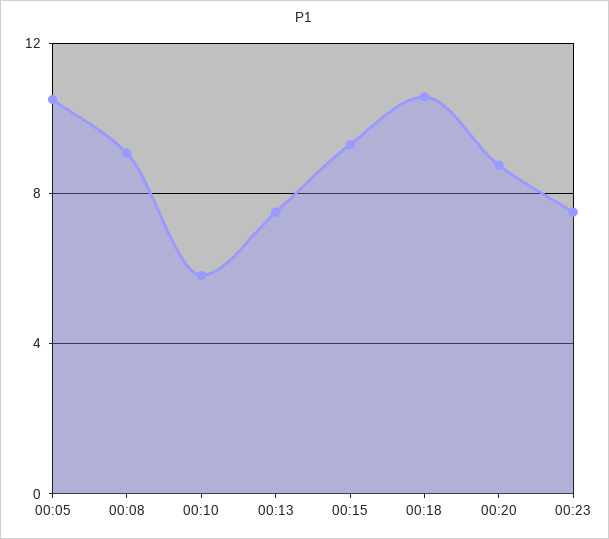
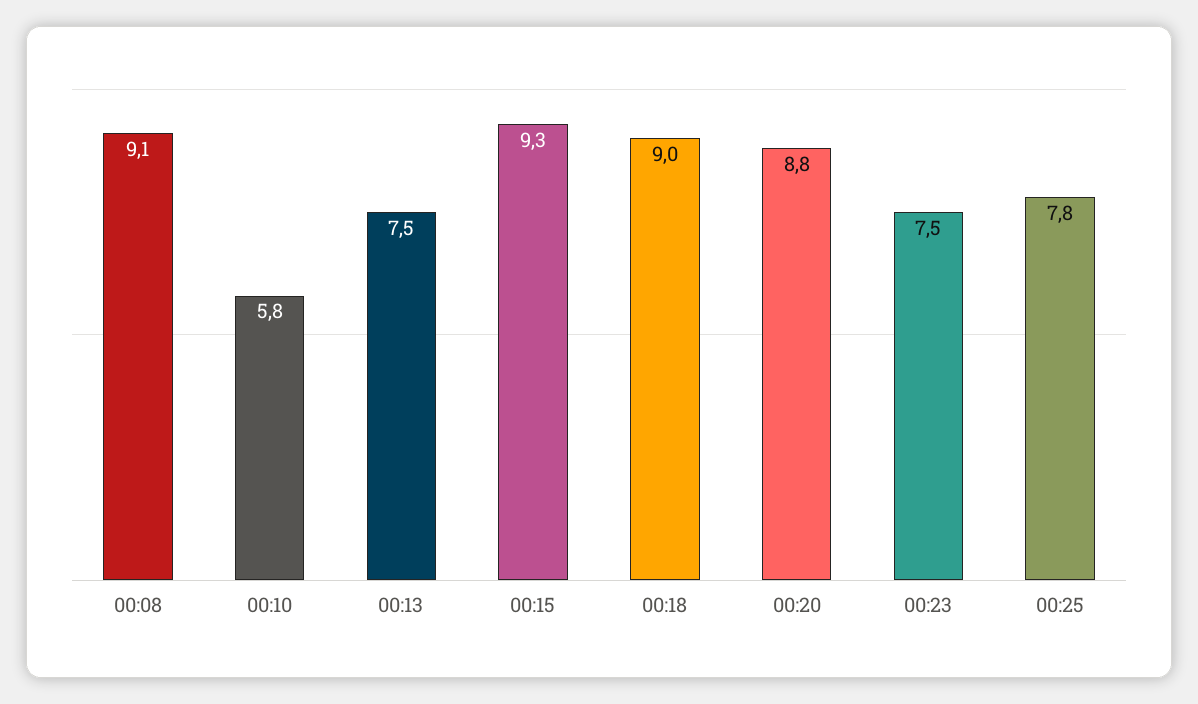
00:05: 10.5 -> none
00:18: 10.5 -> 9
00:25: none -> 7.8

